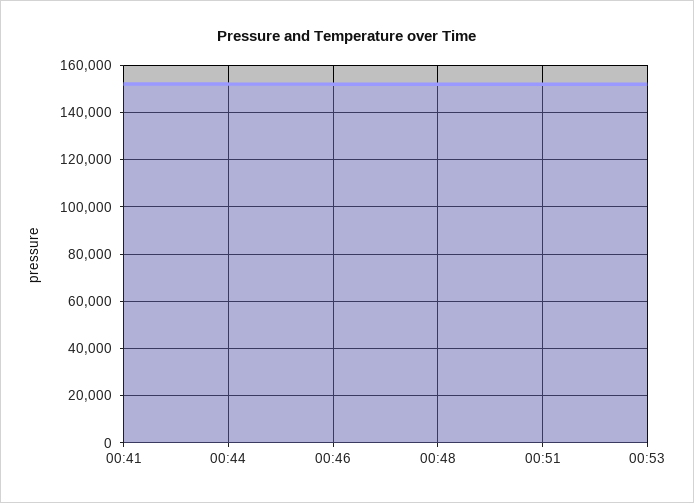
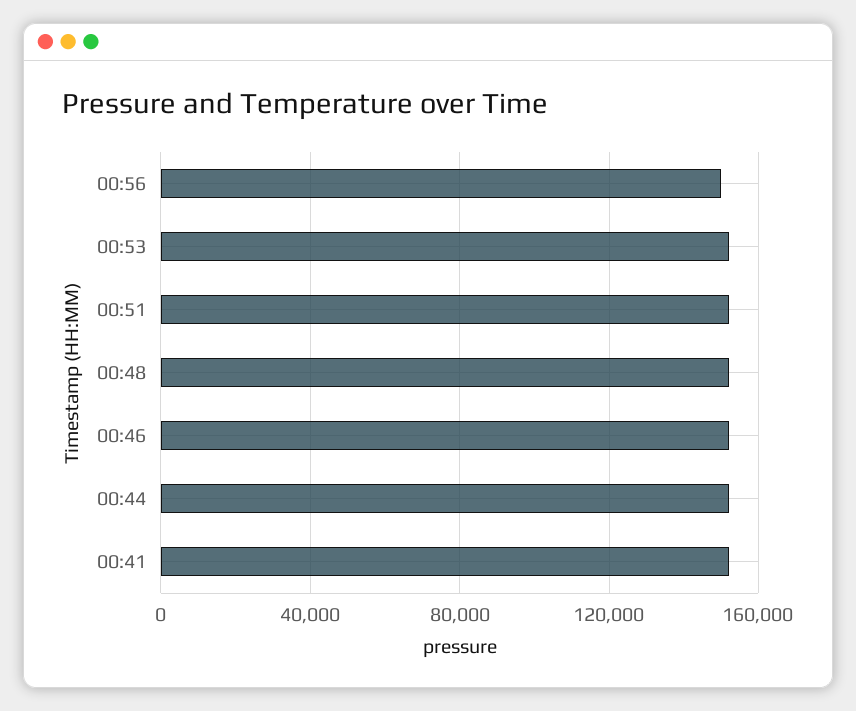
00:56: none -> 150000

